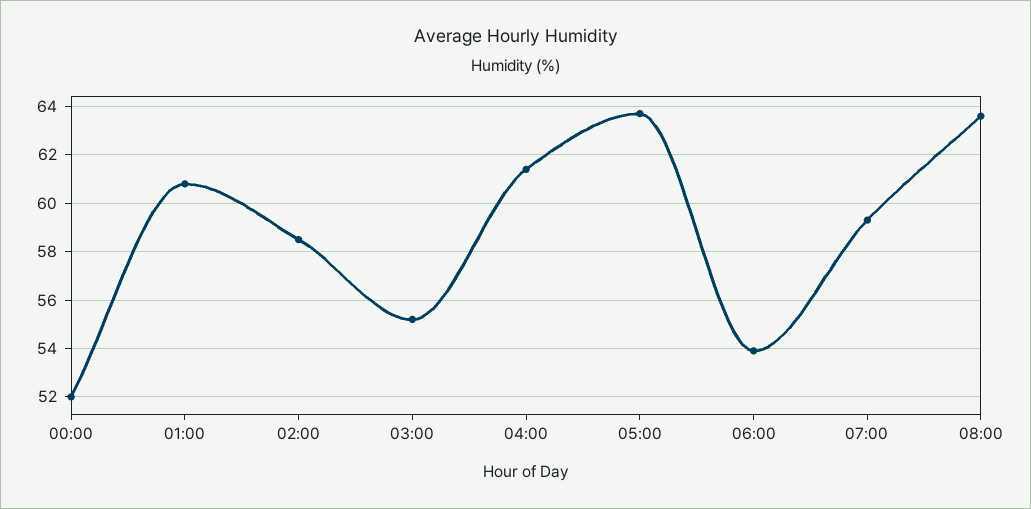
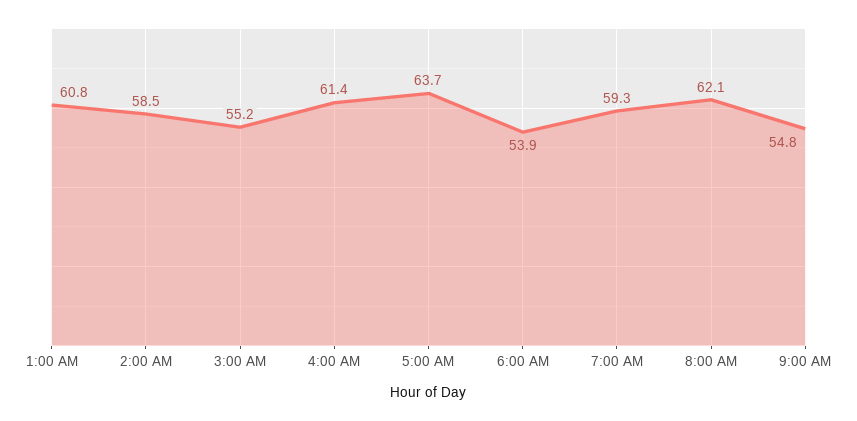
00:00: 52 -> none
08:00: 63.5 -> 62.1
9:00 AM: none -> 54.8

